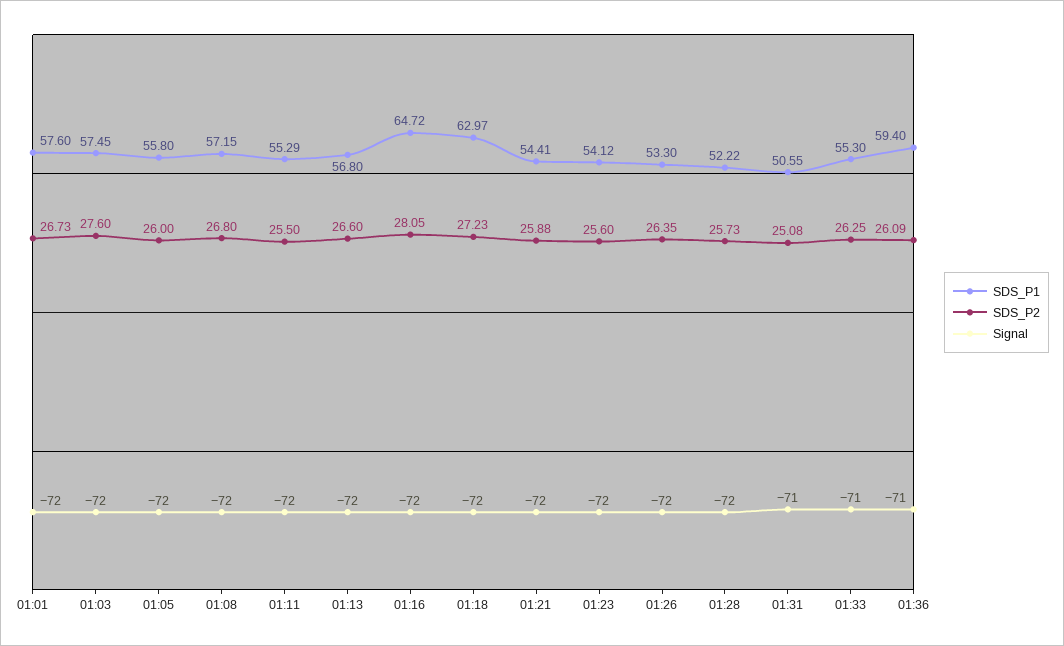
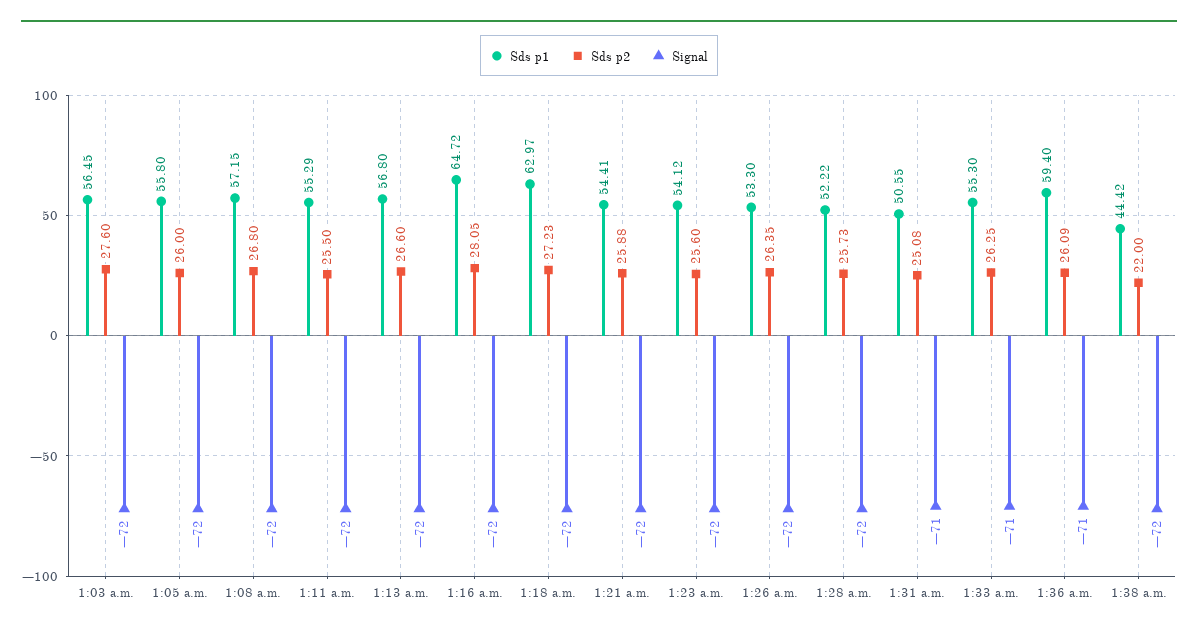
SDS_P1, 01:01: 57.6 -> none
SDS_P2, 01:01: 26.73 -> none
Signal, 01:01: -72 -> none
SDS_P1, 01:03: 57.45 -> 56.45
SDS_P1, 1:38 a.m.: none -> 44.42
SDS_P2, 1:38 a.m.: none -> 22
Signal, 1:38 a.m.: none -> -72

